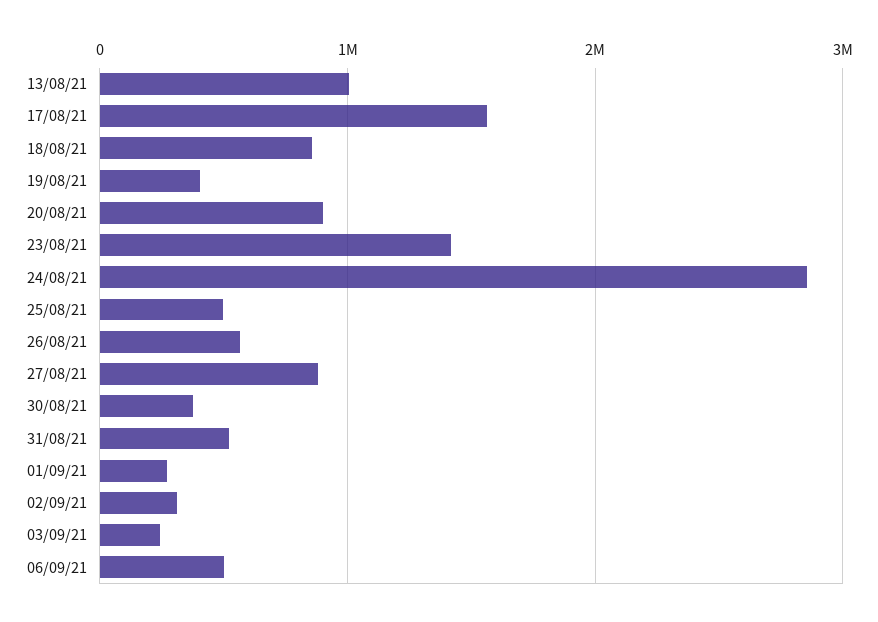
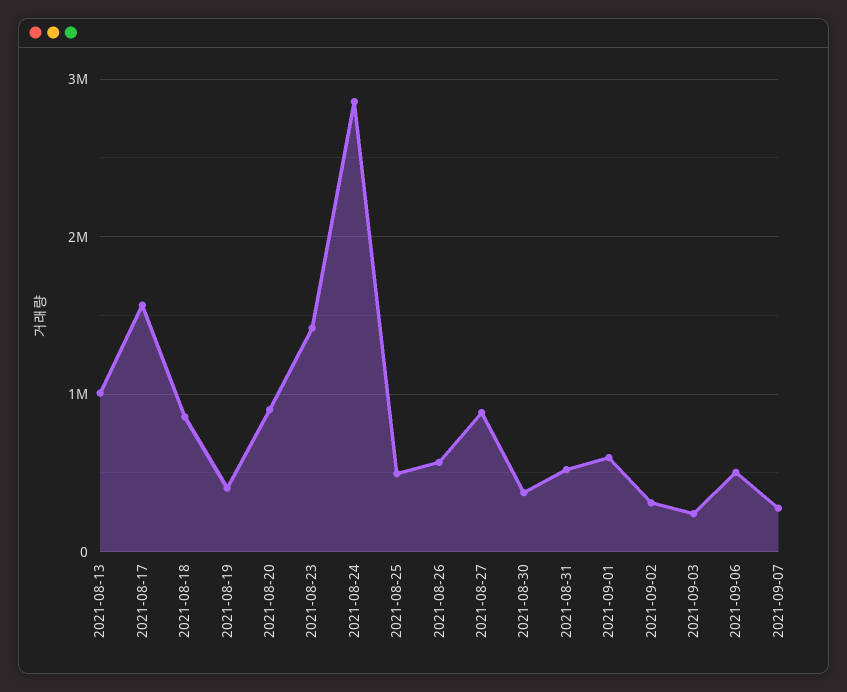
01/09/21: 300000 -> 600000
2021-09-07: none -> 300000

